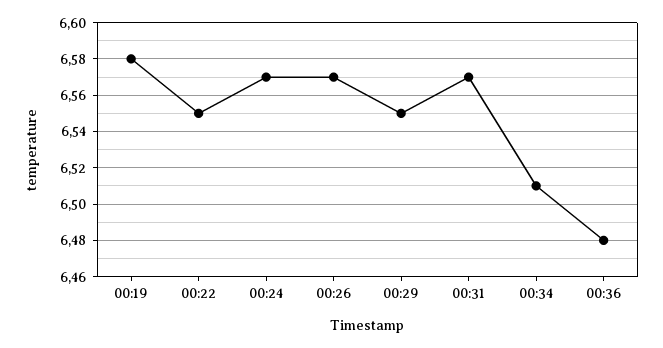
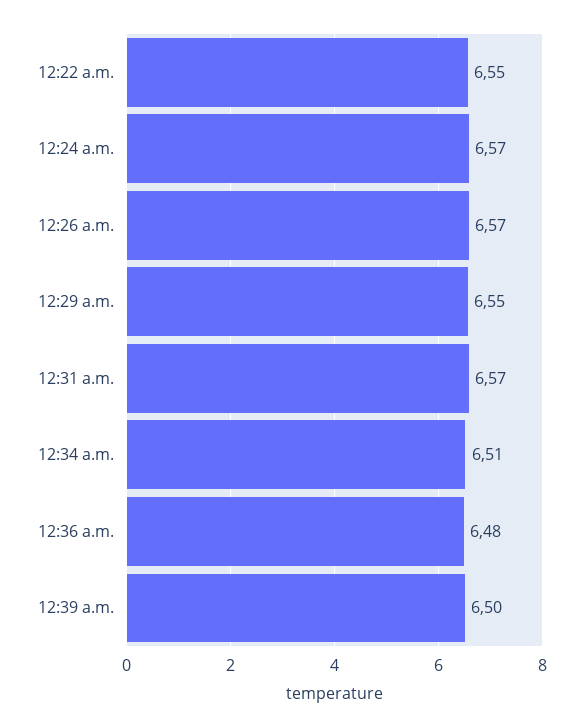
00:19: 6.58 -> none
12:39 a.m.: none -> 6.5

